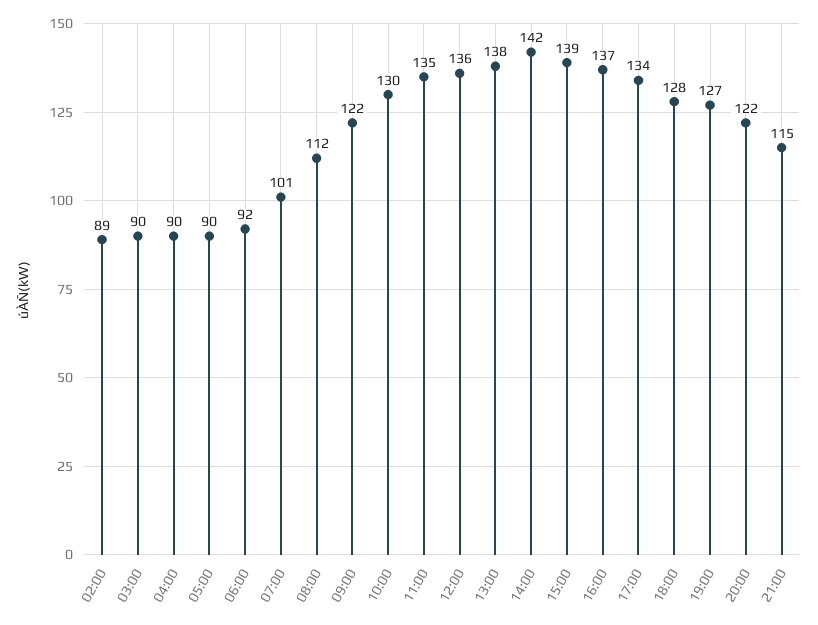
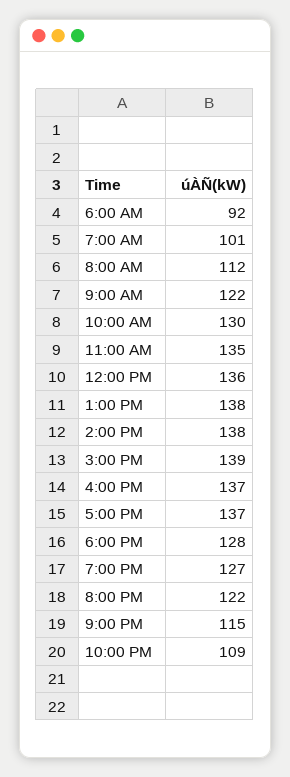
02:00: 89 -> none
03:00: 90 -> none
04:00: 90 -> none
05:00: 90 -> none
14:00: 142 -> 138
17:00: 134 -> 137
10:00 PM: none -> 109

